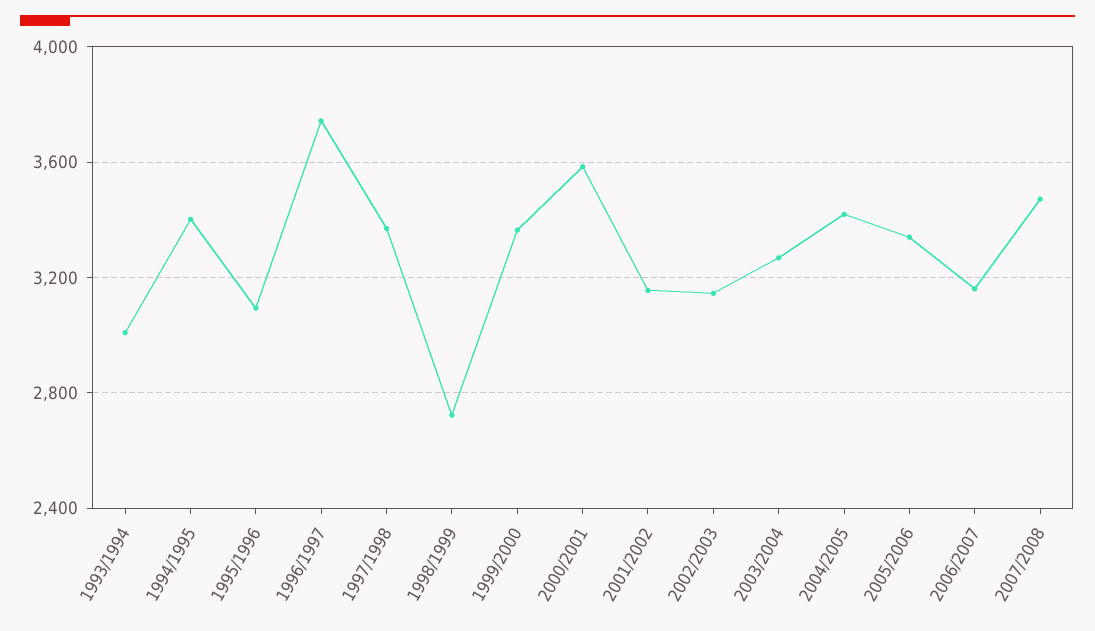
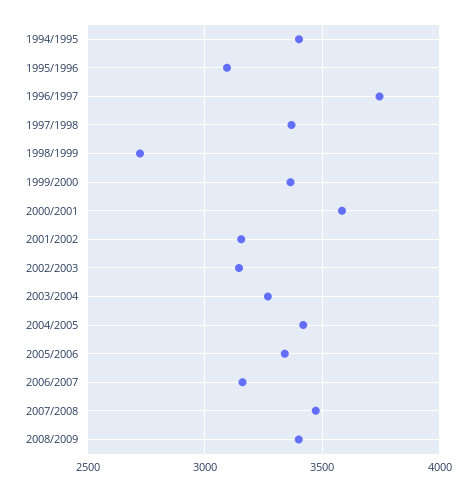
1993/1994: 3000 -> none
2008/2009: none -> 3400

